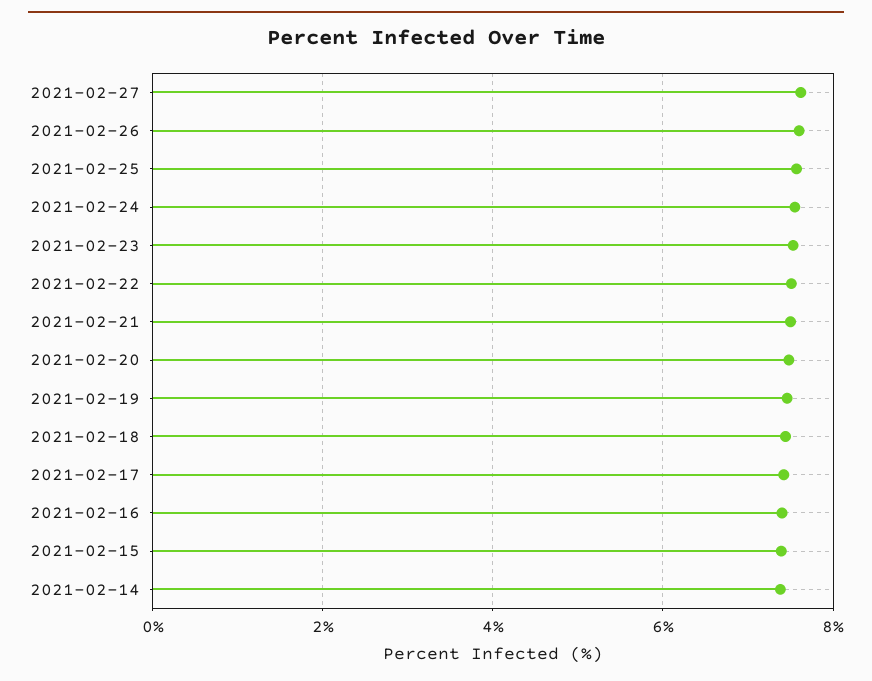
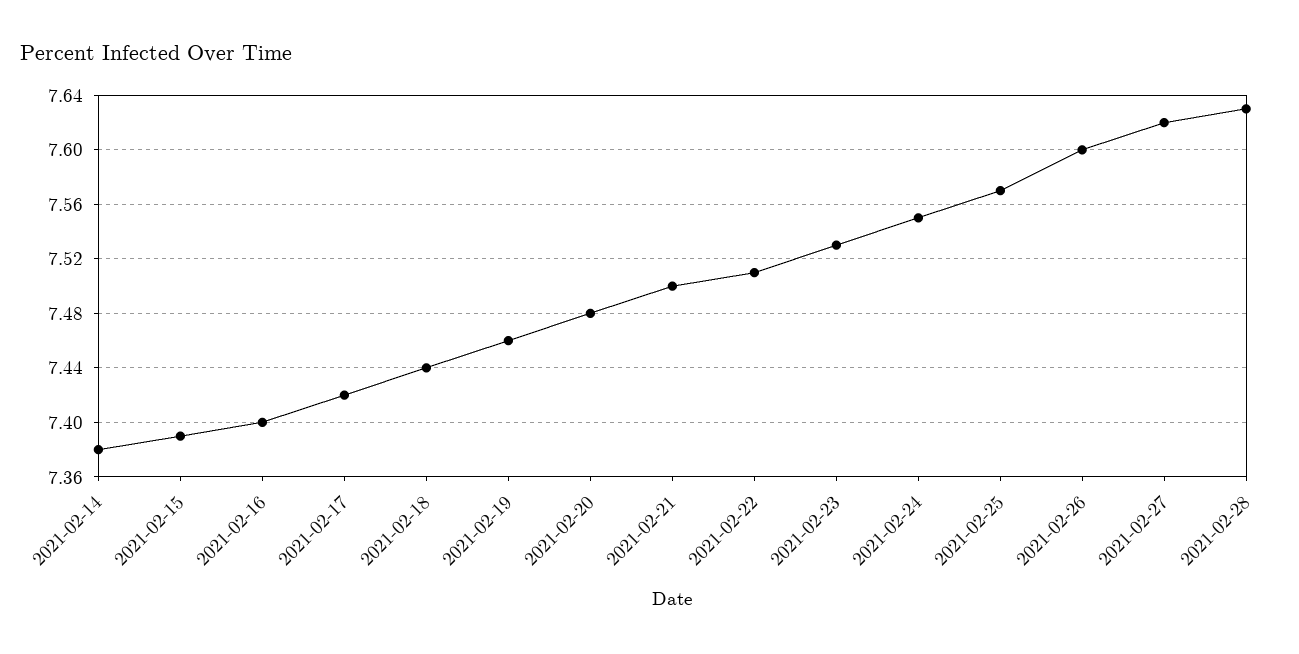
2021-02-28: none -> 7.63

